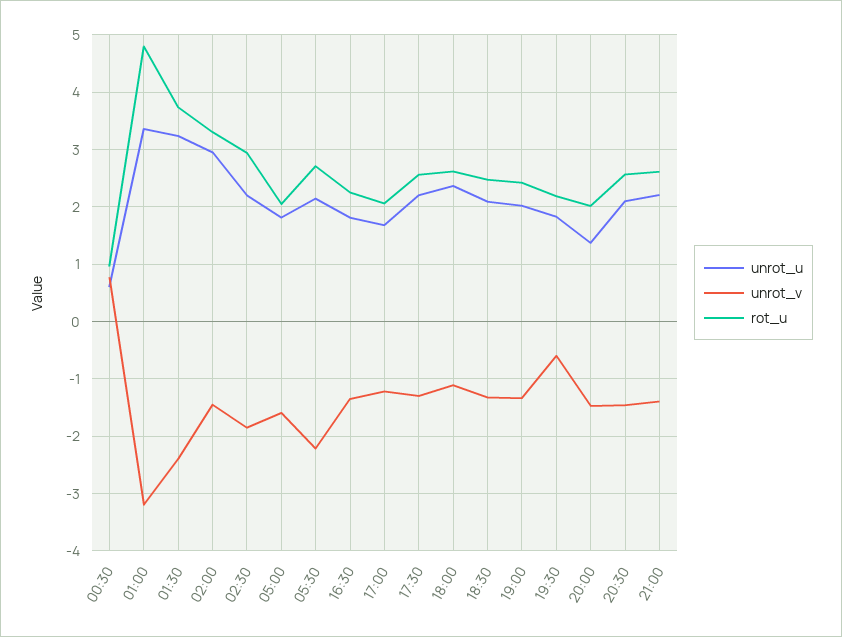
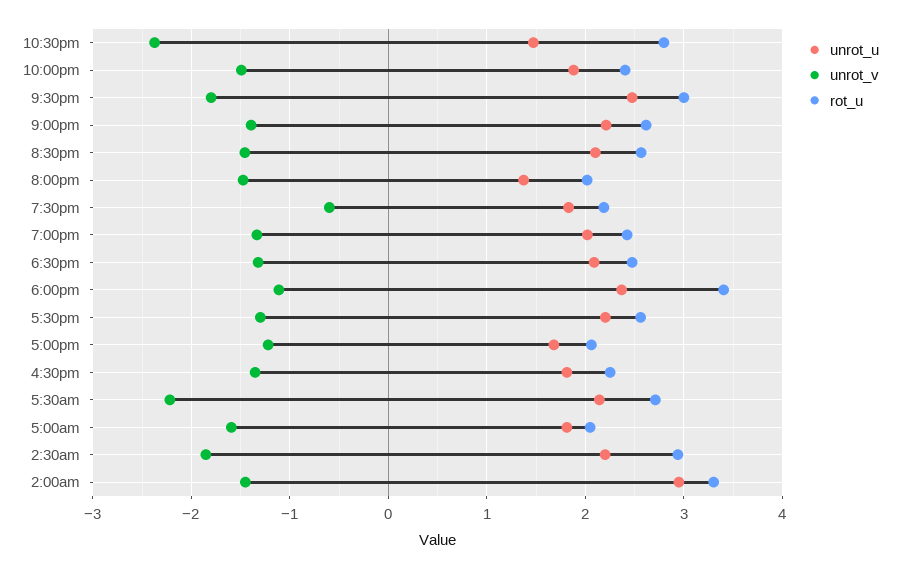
unrot_u, 00:30: 0.6 -> none
unrot_v, 00:30: 0.8 -> none
rot_u, 00:30: 1 -> none
unrot_u, 01:00: 3.4 -> none
unrot_v, 01:00: -3.2 -> none
rot_u, 01:00: 4.8 -> none
unrot_u, 01:30: 3.2 -> none
unrot_v, 01:30: -2.4 -> none
rot_u, 01:30: 3.8 -> none
rot_u, 18:00: 2.6 -> 3.4
unrot_u, 10:30pm: none -> 1.5
unrot_v, 10:30pm: none -> -2.4
rot_u, 10:30pm: none -> 2.8
unrot_u, 10:00pm: none -> 1.9
unrot_v, 10:00pm: none -> -1.5
rot_u, 10:00pm: none -> 2.4
unrot_u, 9:30pm: none -> 2.5
unrot_v, 9:30pm: none -> -1.8
rot_u, 9:30pm: none -> 3

